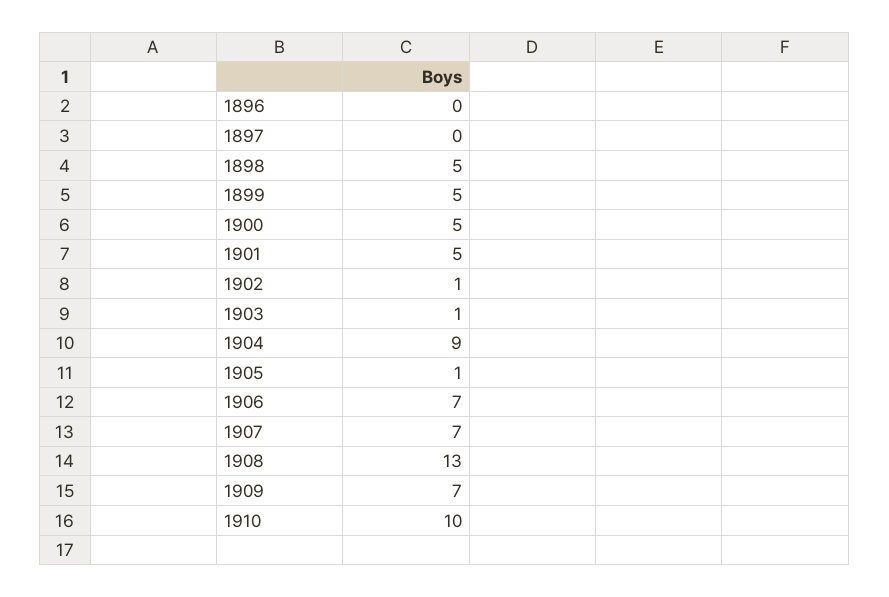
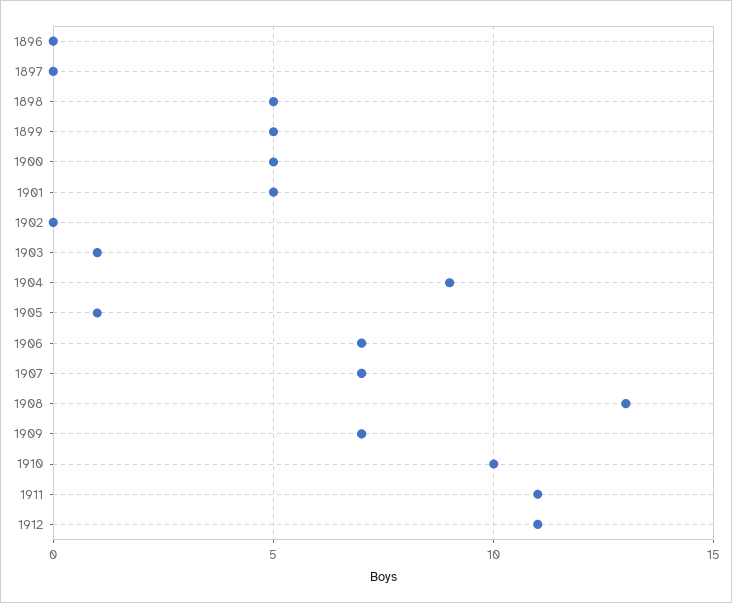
1902: 1 -> 0
1911: none -> 11
1912: none -> 11

